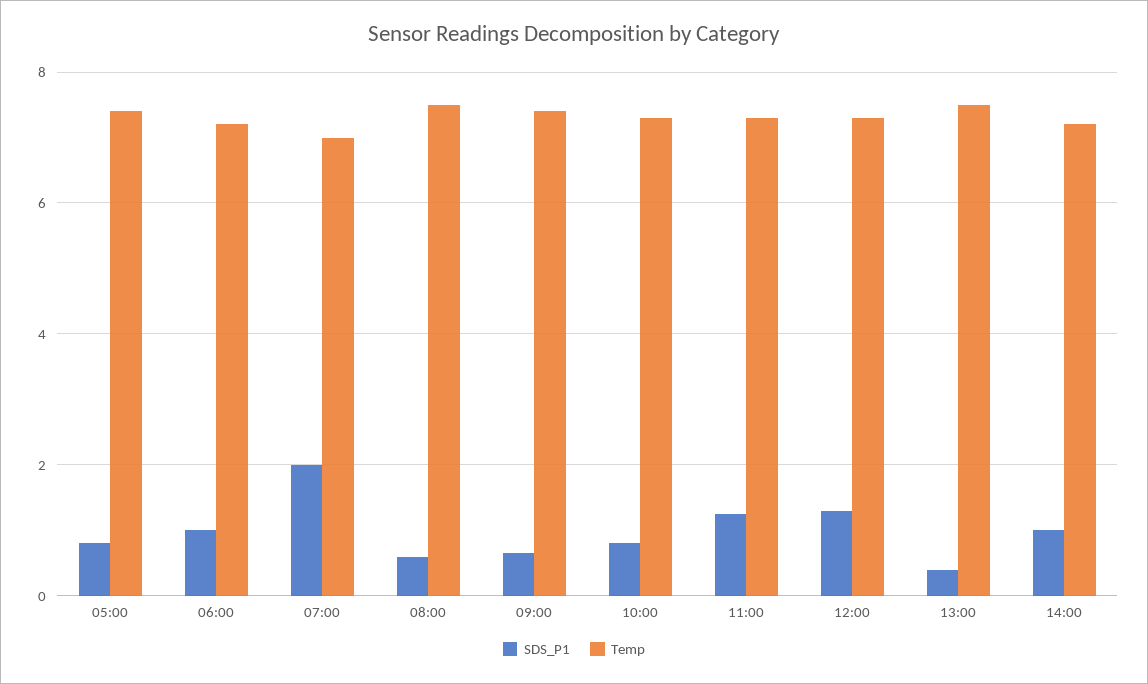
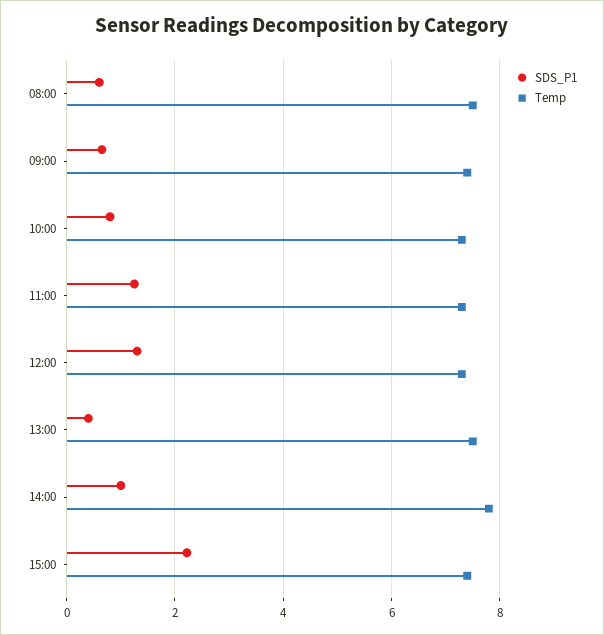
SDS_P1, 05:00: 0.8 -> none
Temp, 05:00: 7.4 -> none
SDS_P1, 06:00: 1 -> none
Temp, 06:00: 7.2 -> none
SDS_P1, 07:00: 2 -> none
Temp, 07:00: 7 -> none
Temp, 14:00: 7.2 -> 7.8
SDS_P1, 15:00: none -> 2.2
Temp, 15:00: none -> 7.4

